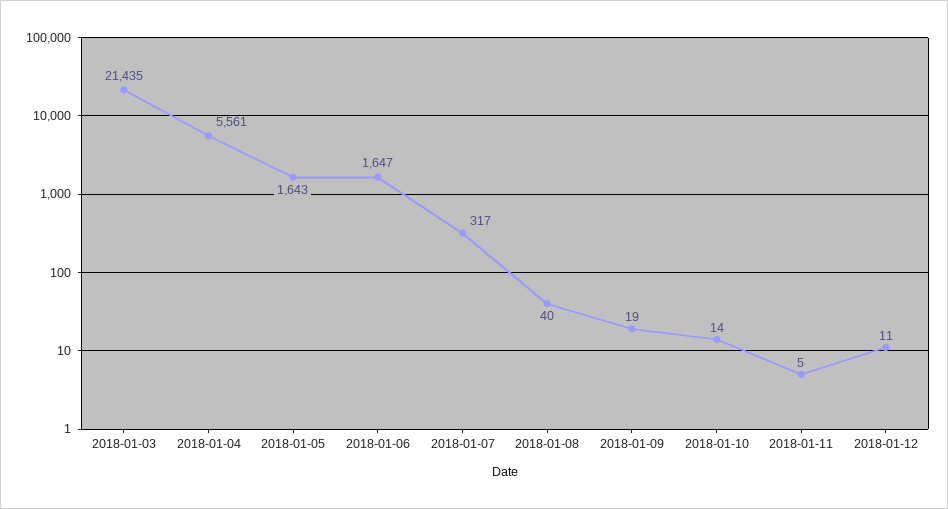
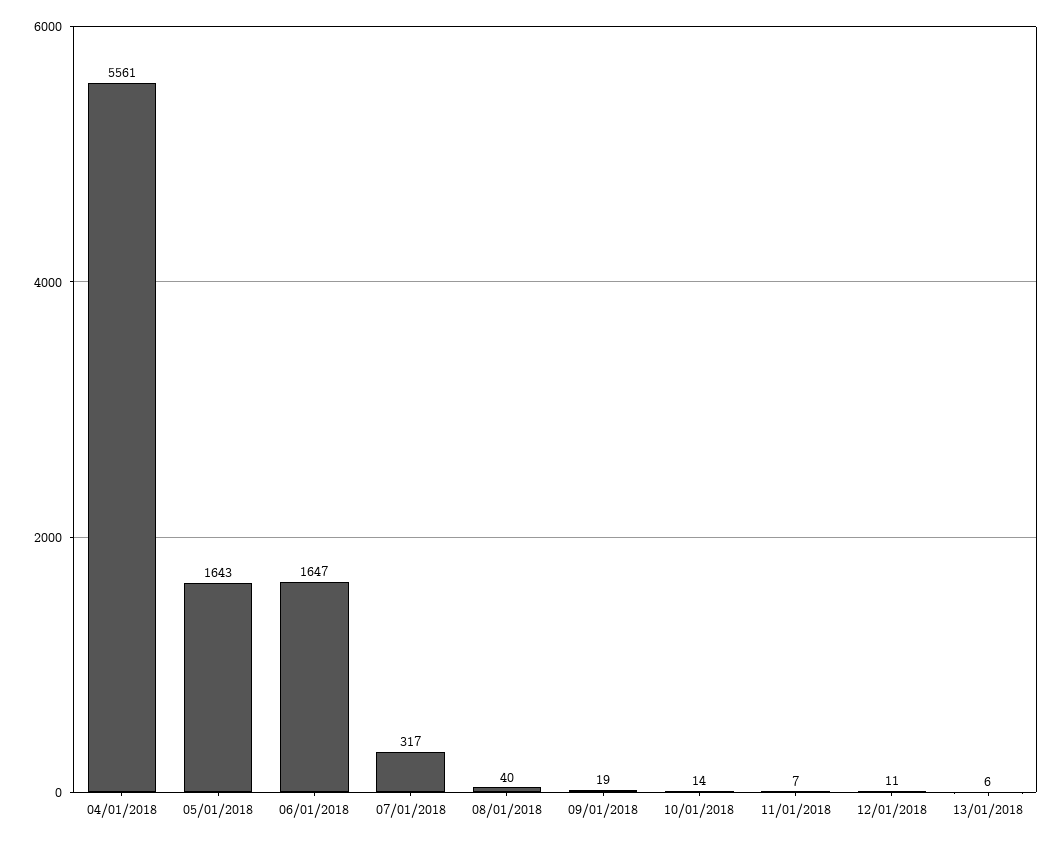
2018-01-03: 21435 -> none
2018-01-11: 5 -> 7
13/01/2018: none -> 6

